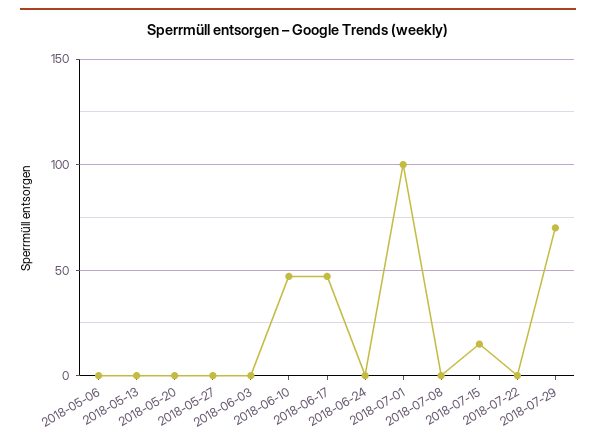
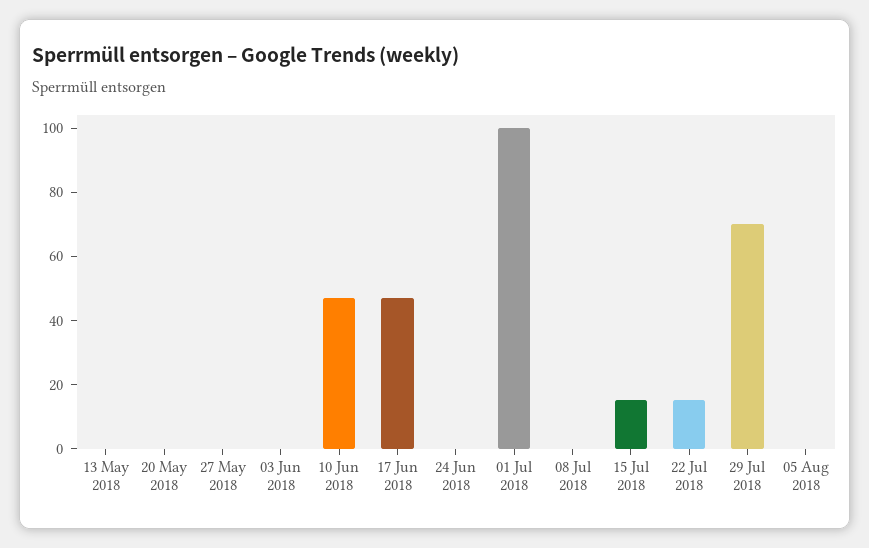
2018-05-06: 0 -> none
2018-07-22: 0 -> 15
05 Aug 2018: none -> 0

